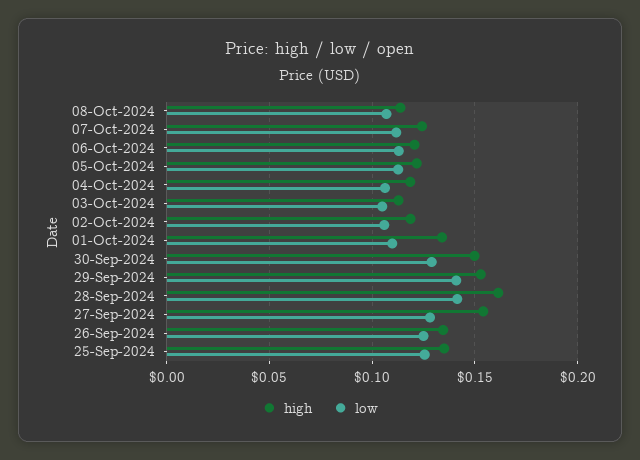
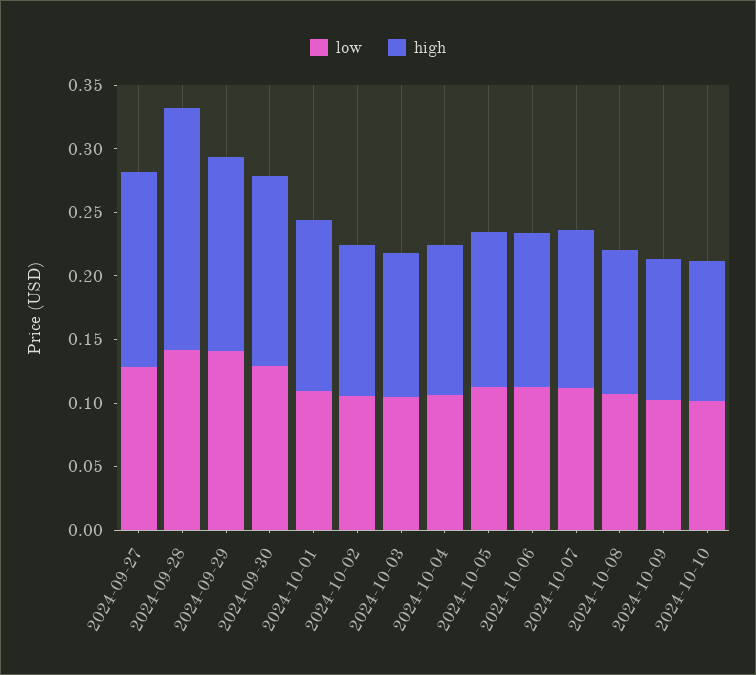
high, 28-Sep-2024: 0.16 -> 0.19
high, 26-Sep-2024: 0.135 -> none
low, 26-Sep-2024: 0.125 -> none
high, 25-Sep-2024: 0.135 -> none
low, 25-Sep-2024: 0.125 -> none
low, 2024-10-09: none -> 0.1
high, 2024-10-09: none -> 0.11
low, 2024-10-10: none -> 0.1
high, 2024-10-10: none -> 0.11

